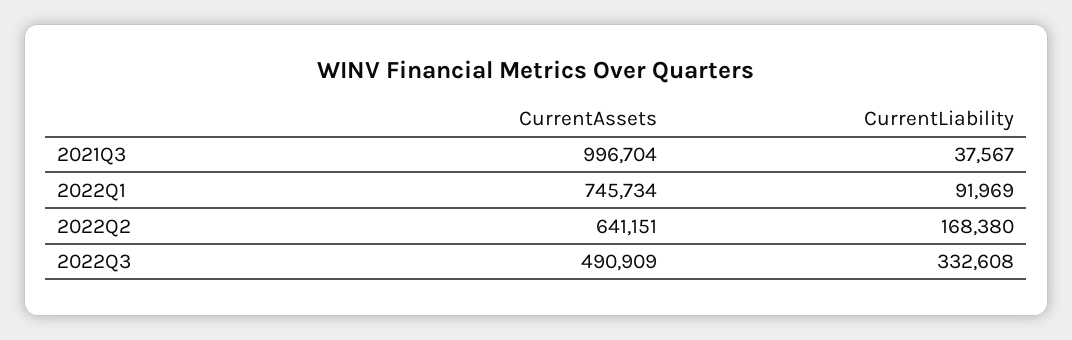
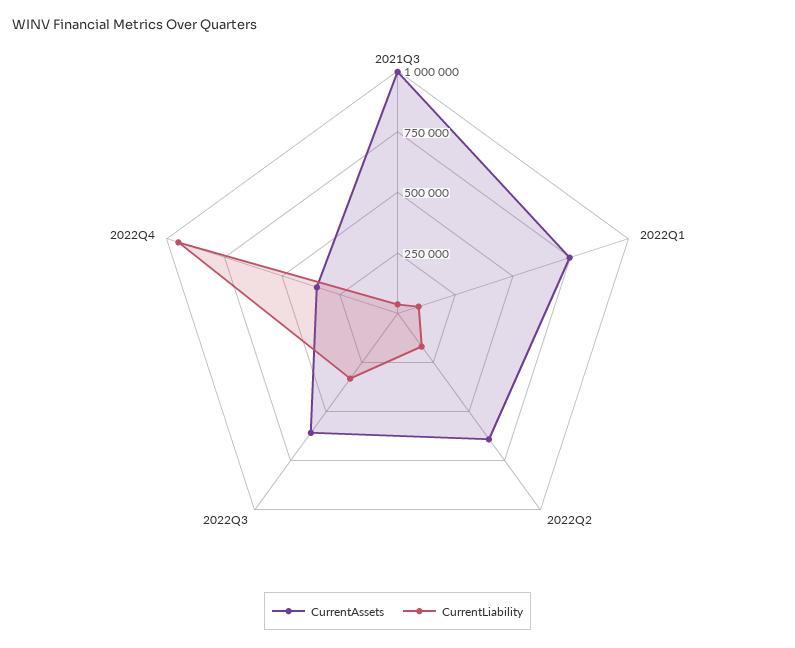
CurrentAssets, 2022Q3: 490909 -> 600000
CurrentAssets, 2022Q4: none -> 350000
CurrentLiability, 2022Q4: none -> 950000

